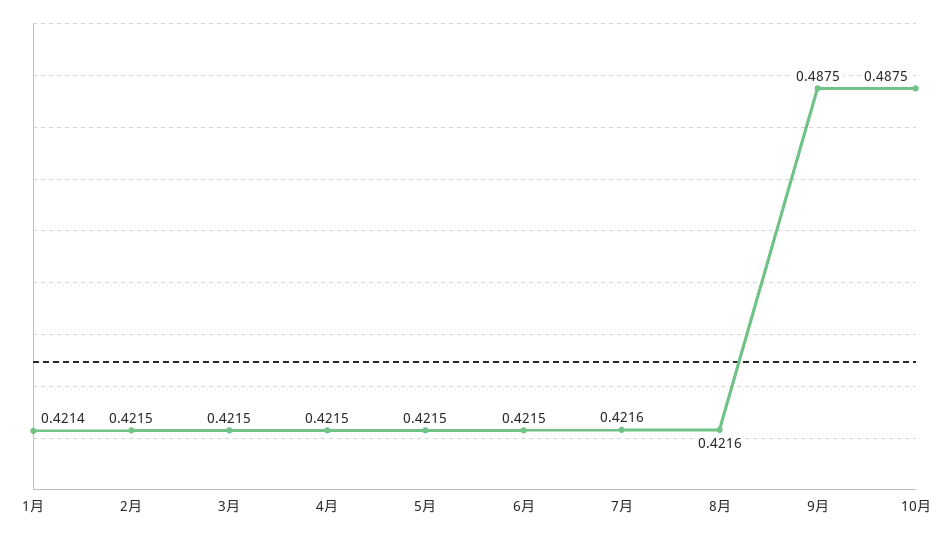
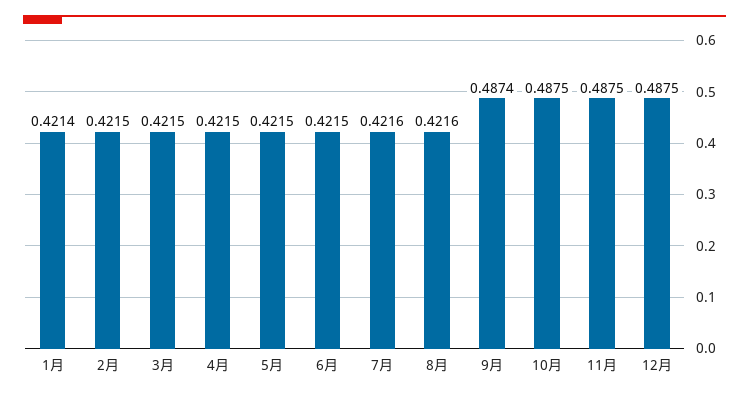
9月: 0.4875 -> 0.4874
11月: none -> 0.4875
12月: none -> 0.4875

